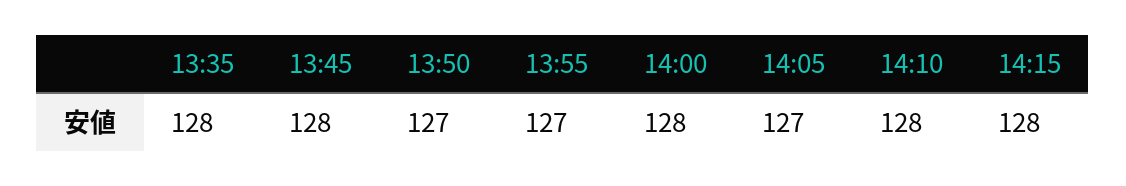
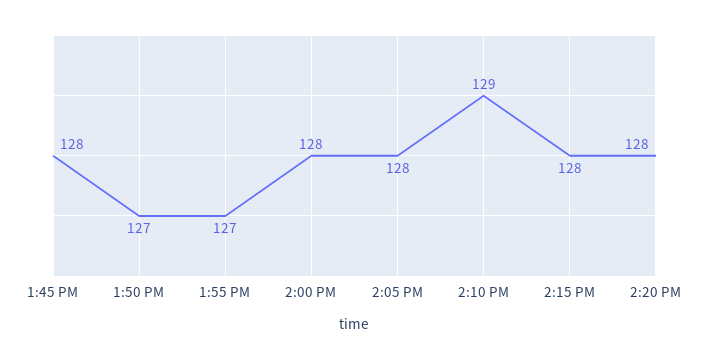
13:35: 128 -> none
14:05: 127 -> 128
14:10: 128 -> 129
2:20 PM: none -> 128

